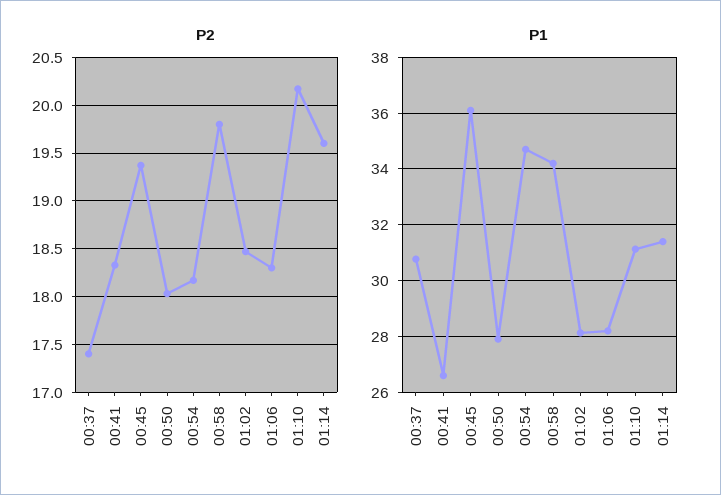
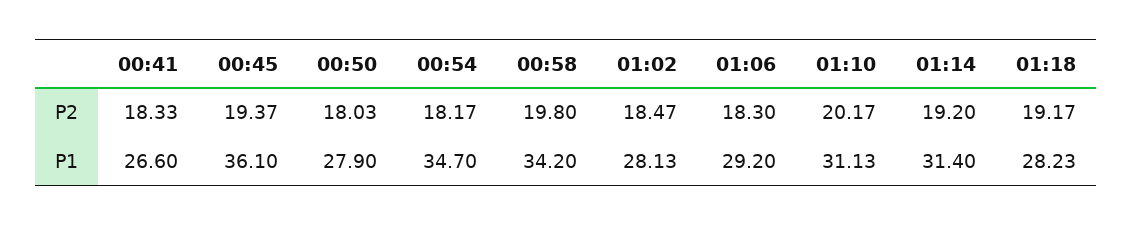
P2, 00:37: 17.4 -> none
P2, 01:14: 19.6 -> 19.2
P1, 00:37: 30.75 -> none
P1, 01:06: 28.25 -> 29.2
P2, 01:18: none -> 19.17
P1, 01:18: none -> 28.23

